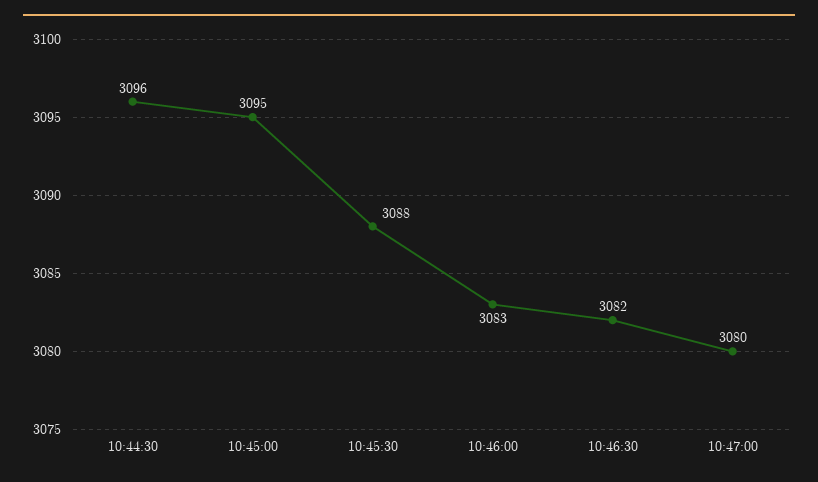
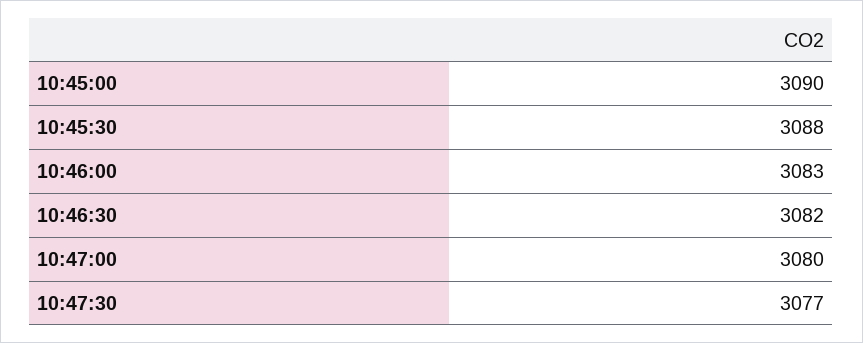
10:44:30: 3096 -> none
10:45:00: 3095 -> 3090
10:47:30: none -> 3077

